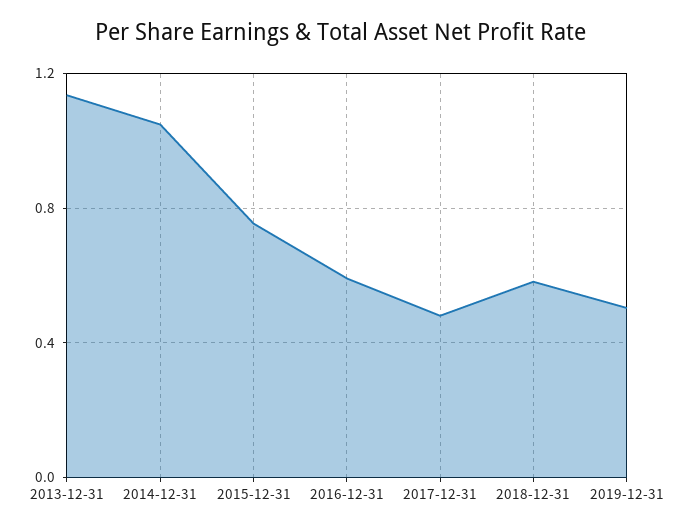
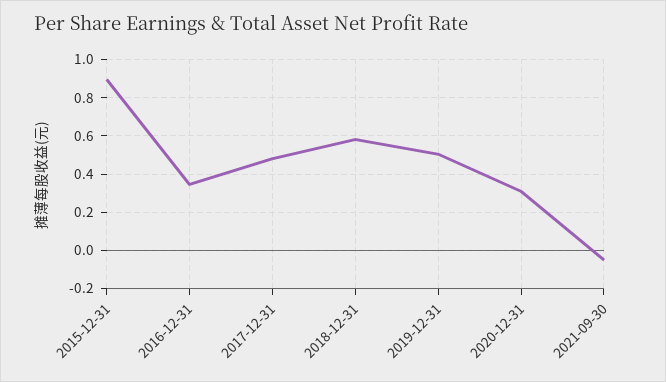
2013-12-31: 1.15 -> none
2014-12-31: 1.05 -> none
2015-12-31: 0.75 -> 0.9
2016-12-31: 0.6 -> 0.35
2020-12-31: none -> 0.3
2021-09-30: none -> -0.05

